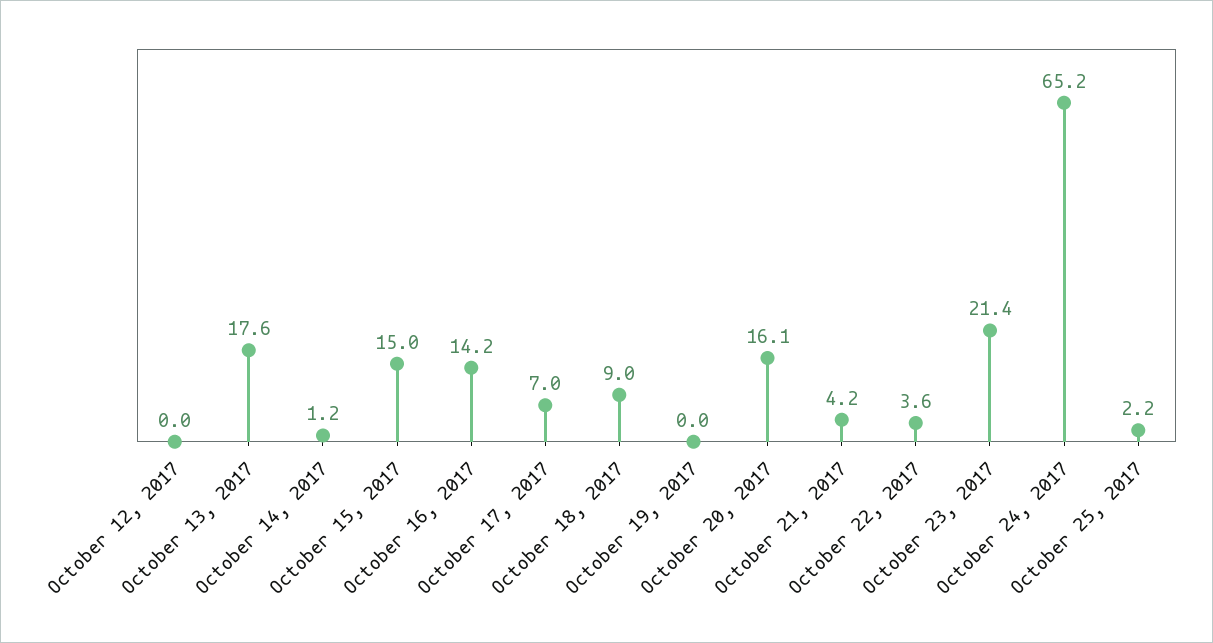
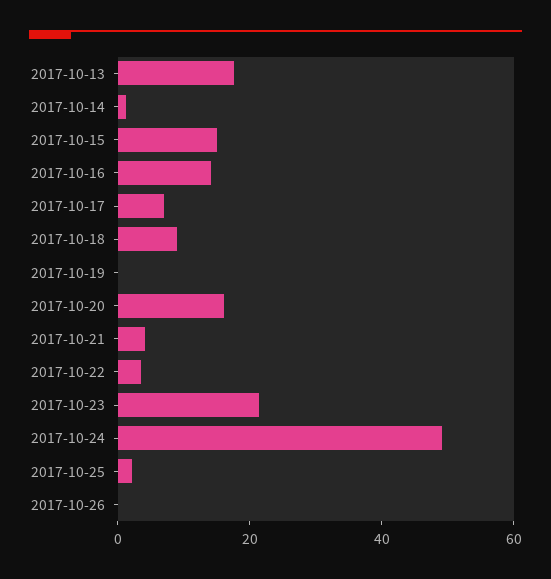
October 12, 2017: 0 -> none
October 24, 2017: 65.2 -> 50
2017-10-26: none -> 0

